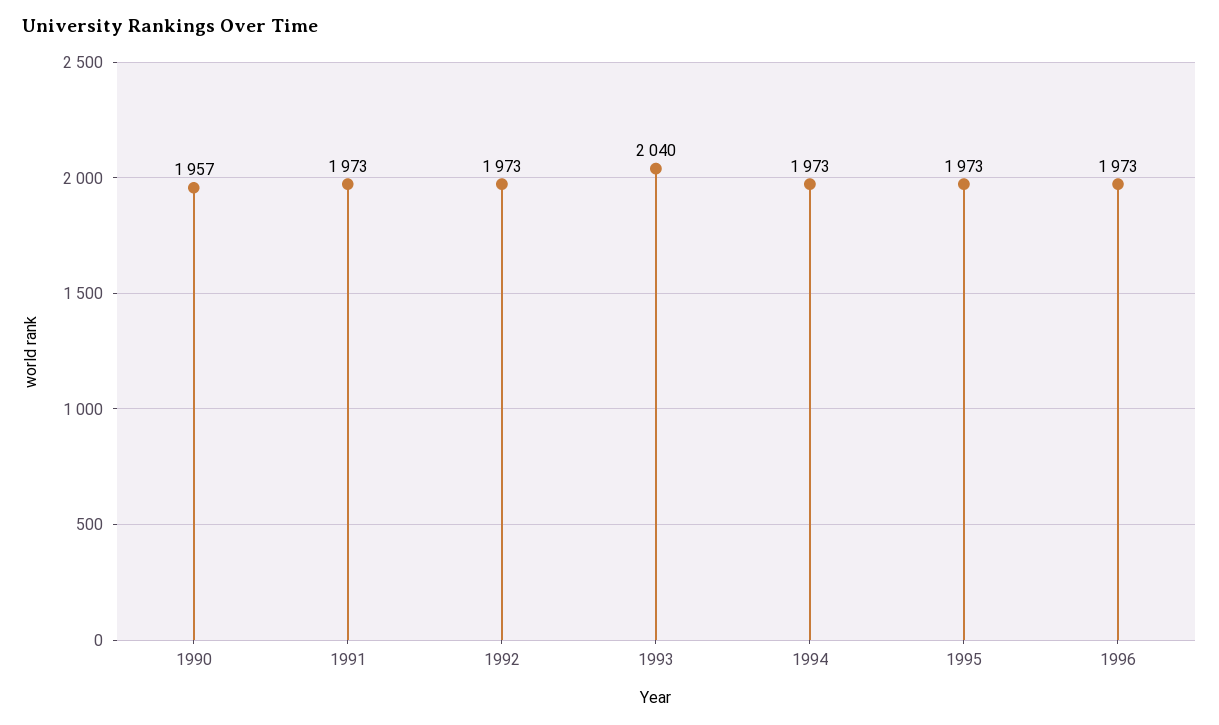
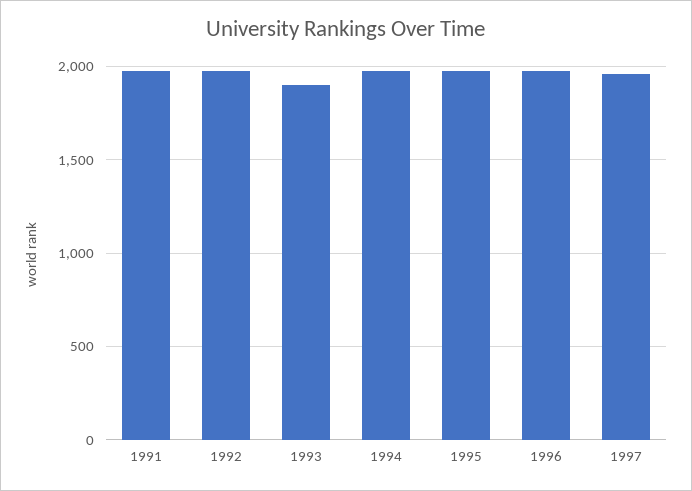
1990: 1957 -> none
1993: 2040 -> 1900
1997: none -> 1950

